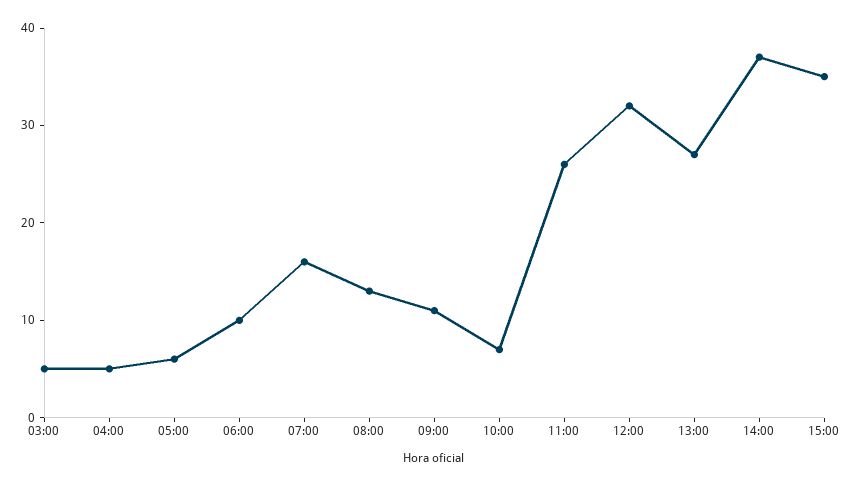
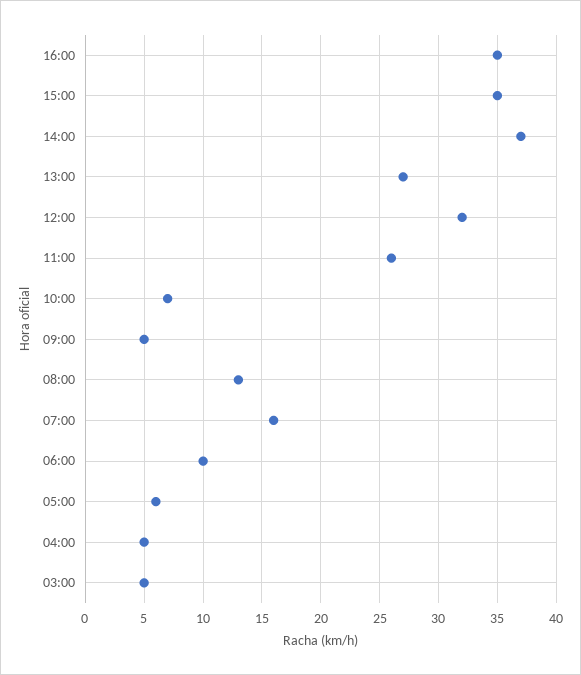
09:00: 11 -> 5
16:00: none -> 35

